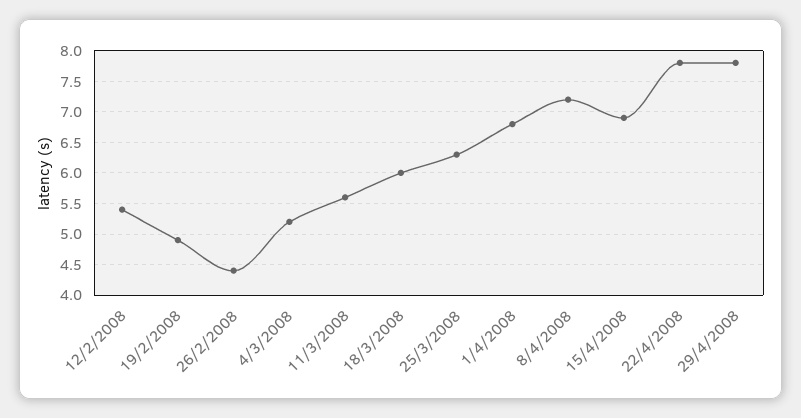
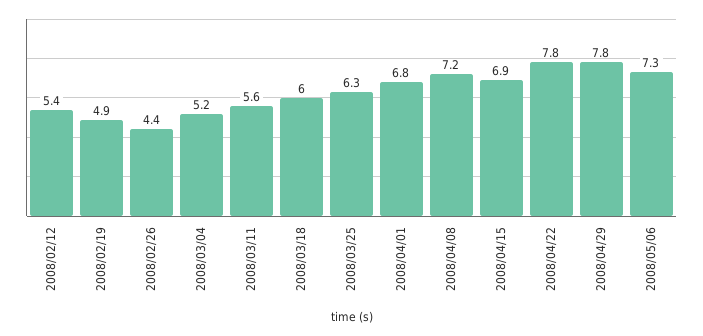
2008/05/06: none -> 7.3

